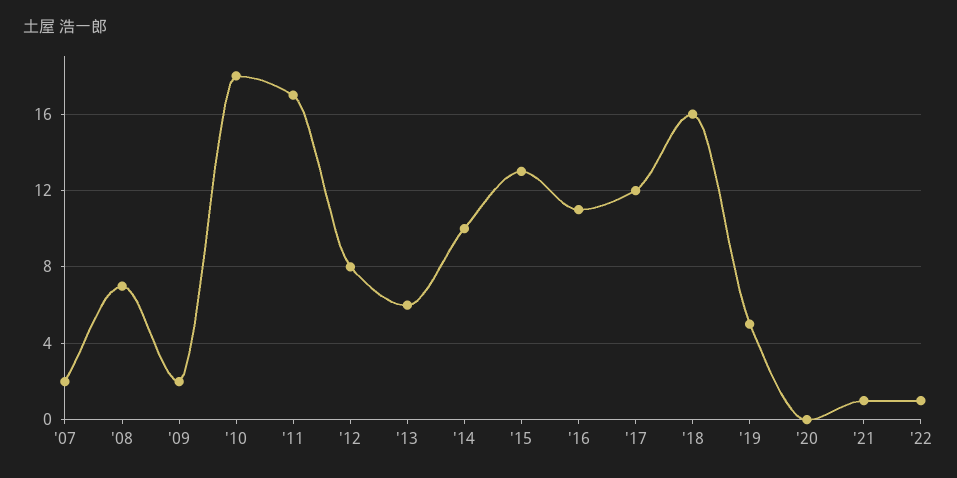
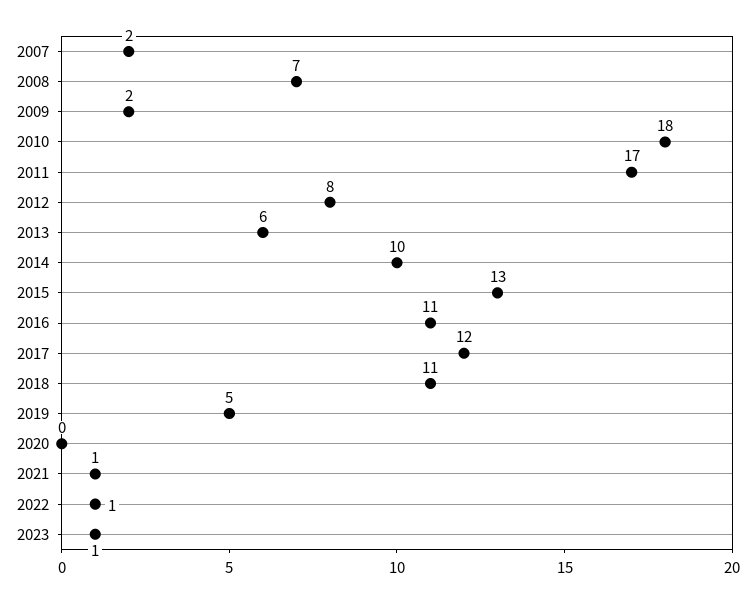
'18: 16 -> 11
2023: none -> 1

